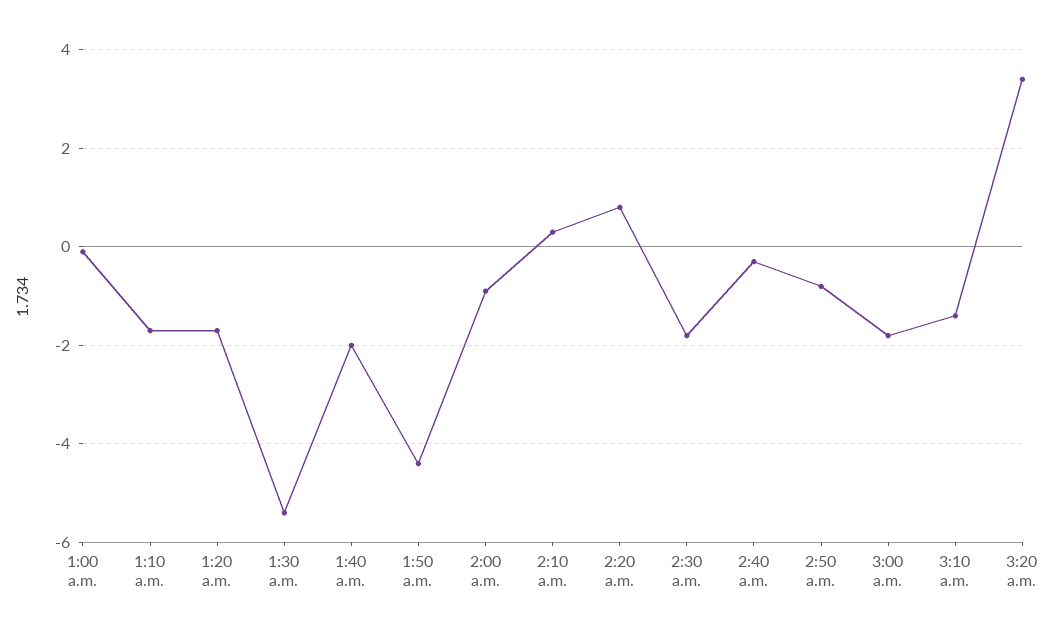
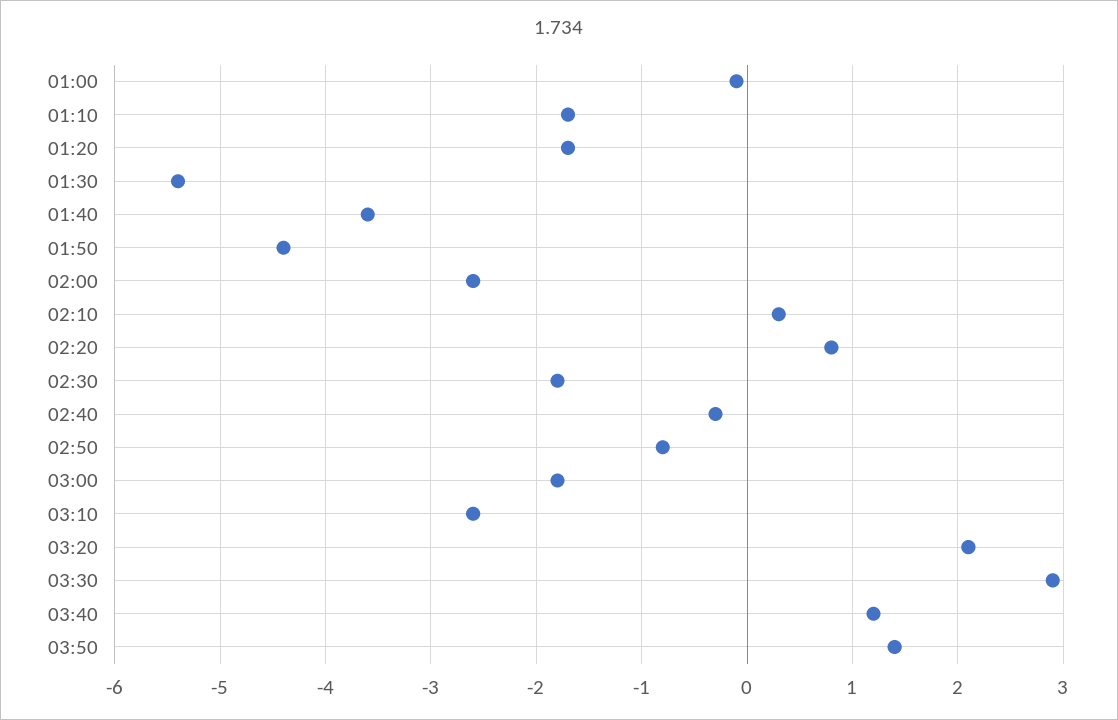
1:40 a.m.: -2 -> -3.6
2:00 a.m.: -1 -> -2.6
3:10 a.m.: -1.5 -> -2.6
3:20 a.m.: 3.5 -> 2.1
03:30: none -> 2.9
03:40: none -> 1.2
03:50: none -> 1.4

